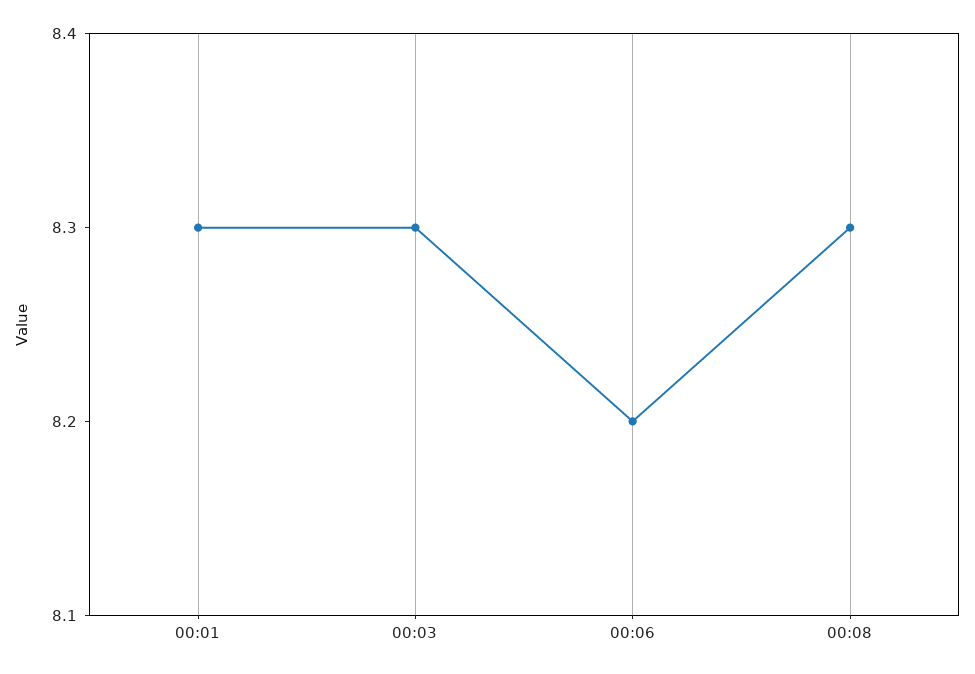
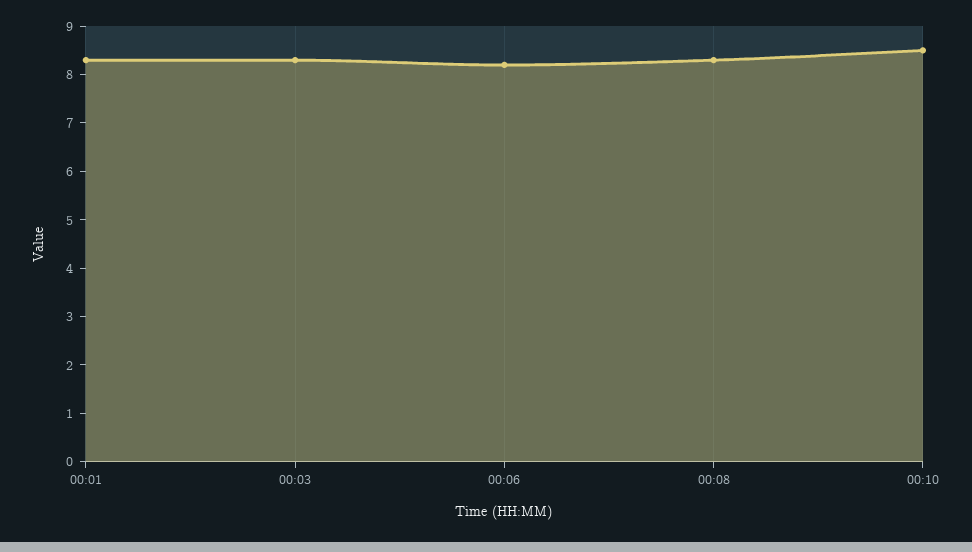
00:10: none -> 8.5

